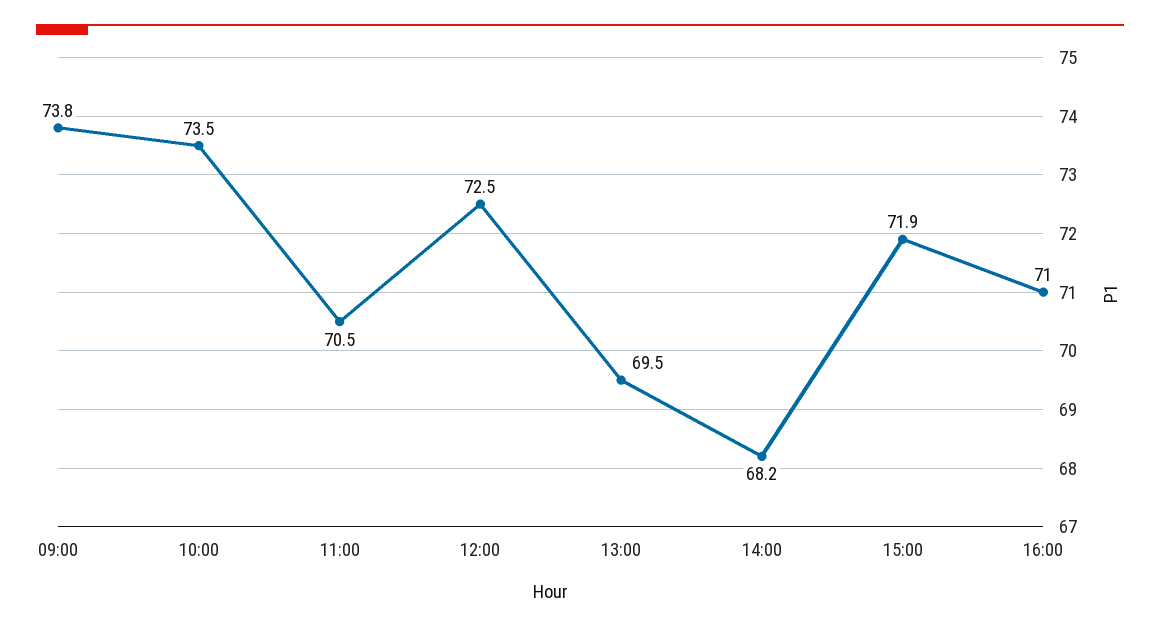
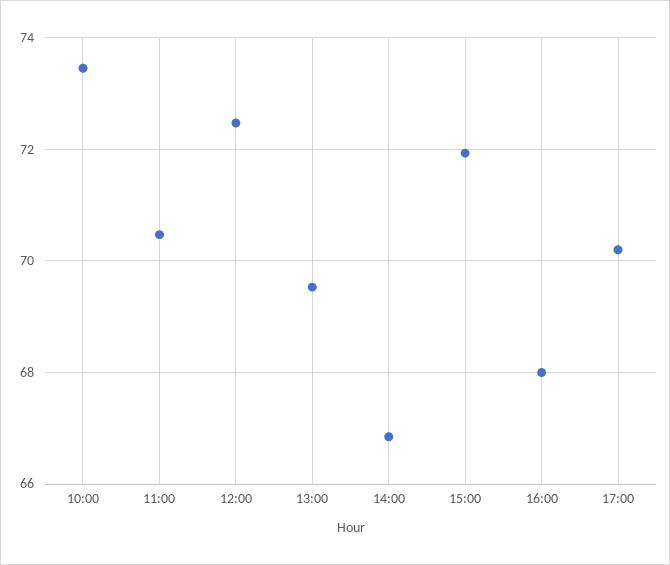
09:00: 73.8 -> none
14:00: 68.2 -> 66.8
16:00: 71 -> 68
17:00: none -> 70.2

